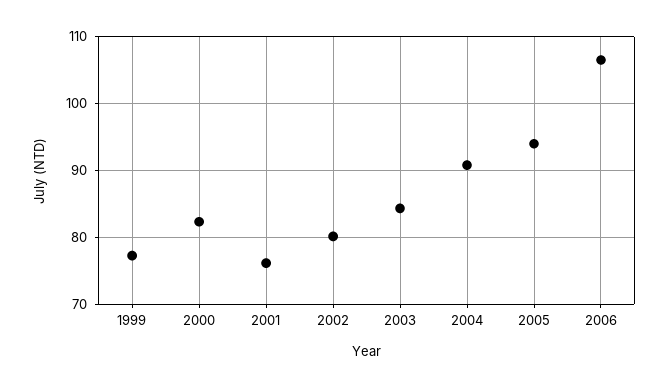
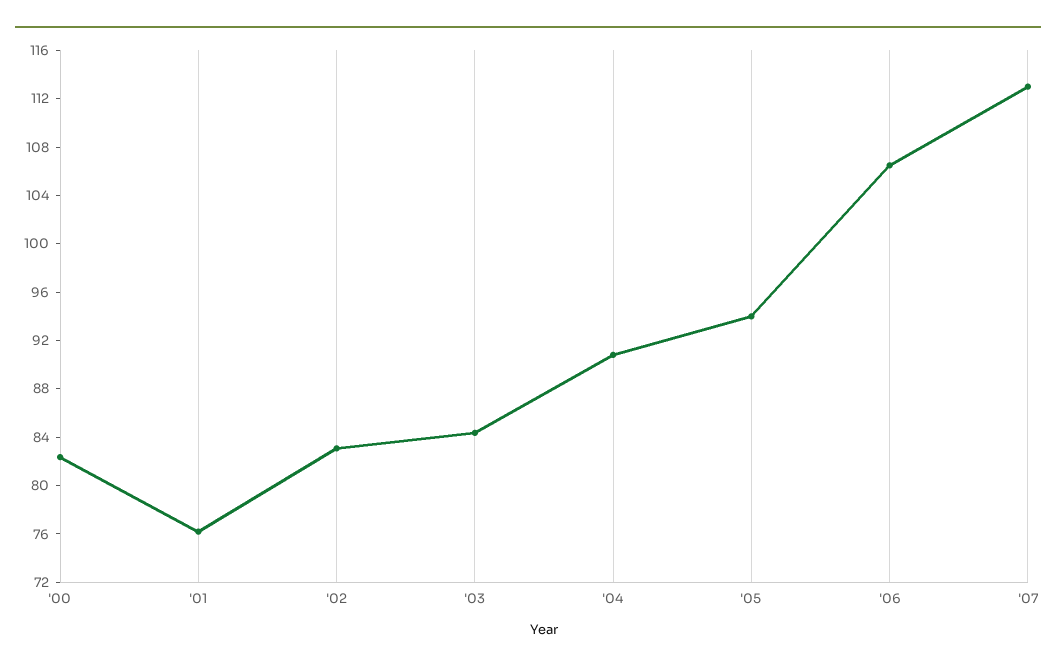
1999: 77 -> none
2002: 80 -> 83
'07: none -> 113

